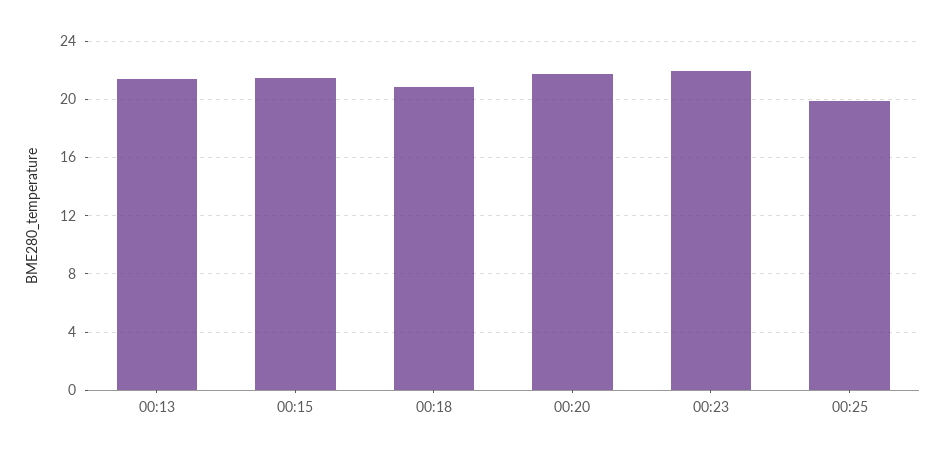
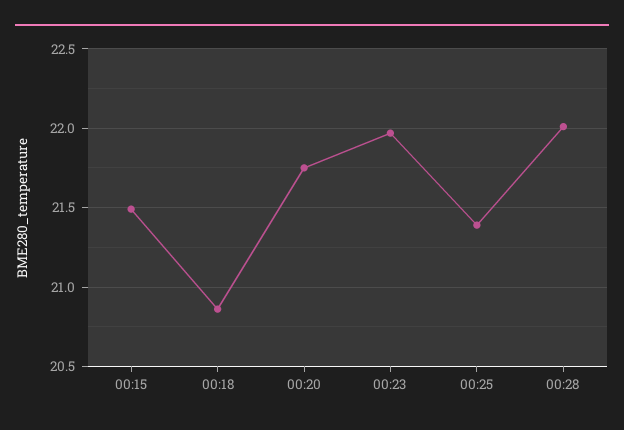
00:13: 21.5 -> none
00:25: 20 -> 21.4
00:28: none -> 22

